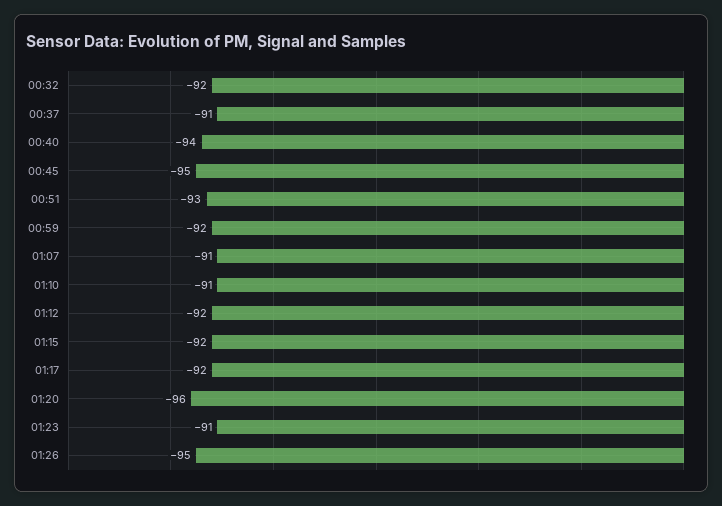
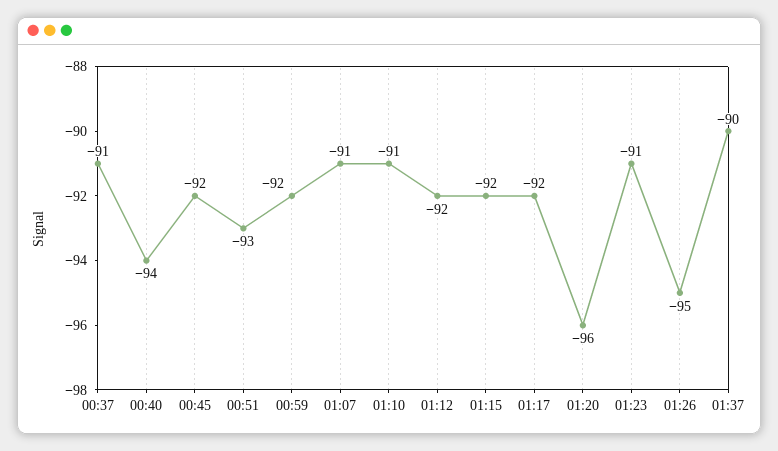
00:32: -92 -> none
00:45: -95 -> -92
01:37: none -> -90

